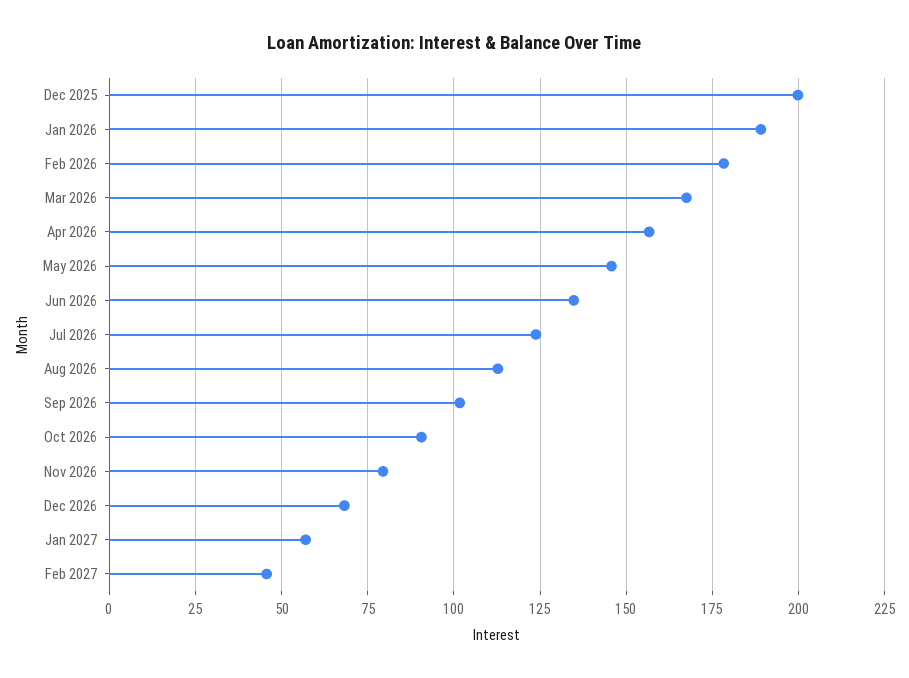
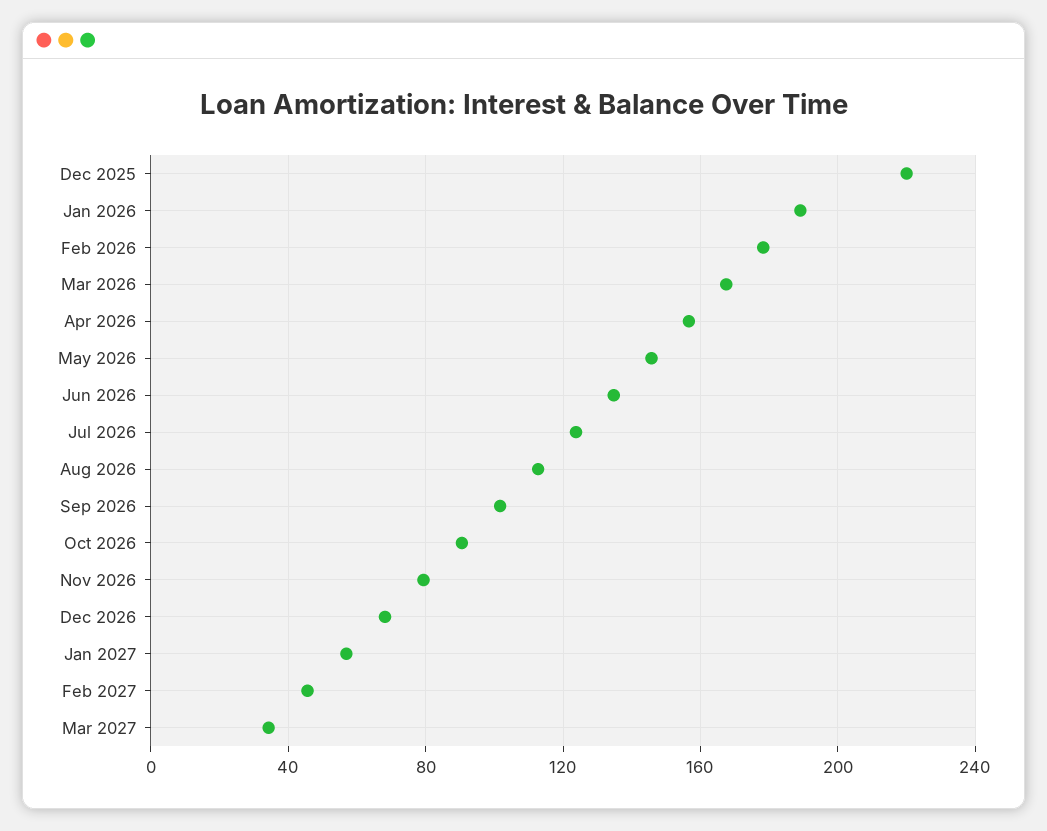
Dec 2025: 200 -> 220
Mar 2027: none -> 35

